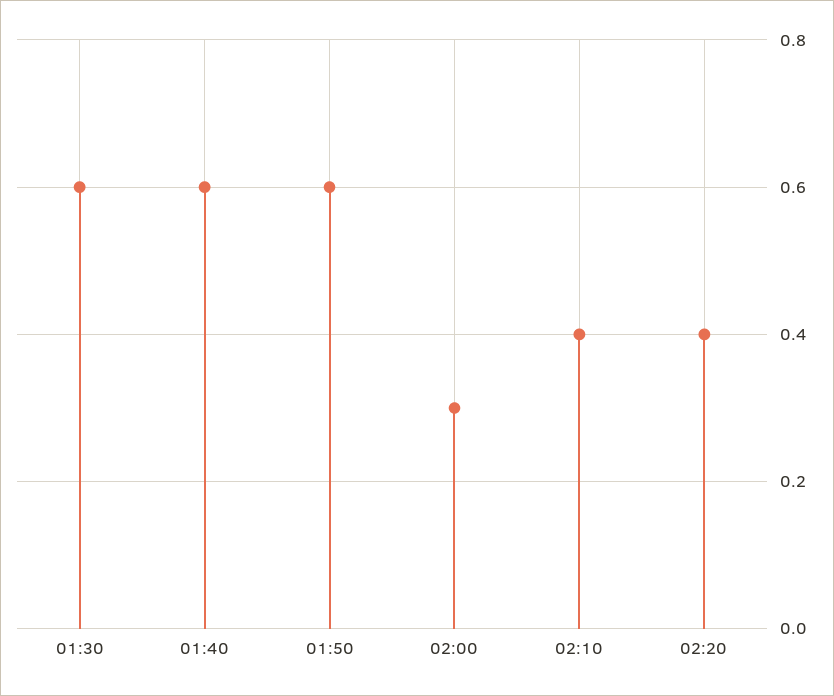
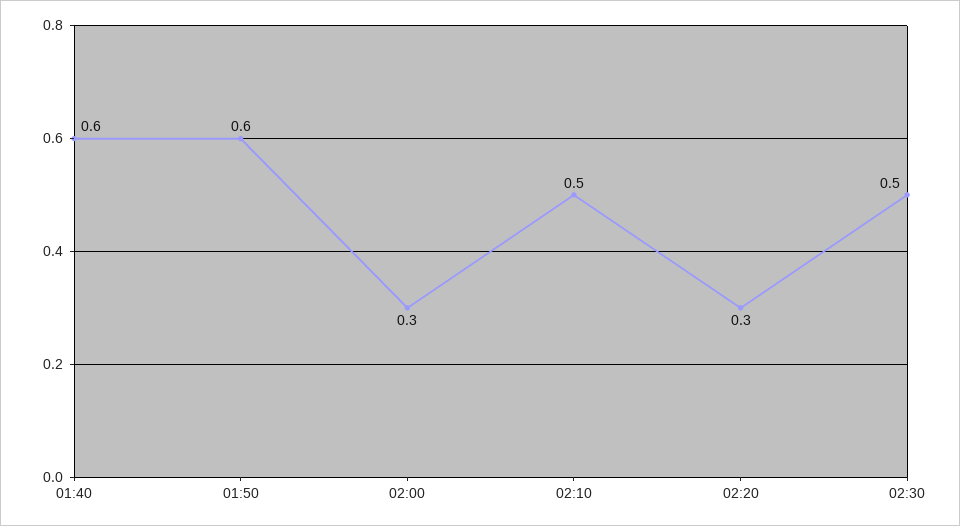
01:30: 0.6 -> none
02:10: 0.4 -> 0.5
02:20: 0.4 -> 0.3
02:30: none -> 0.5

